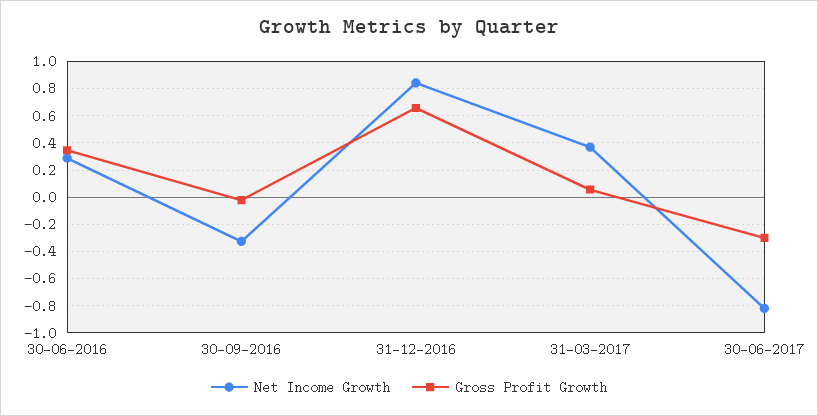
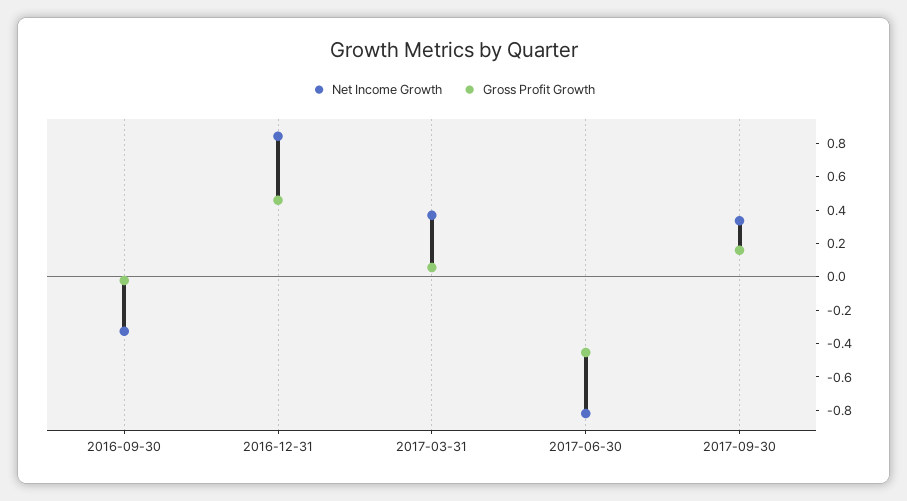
Net Income Growth, 30-06-2016: 0.3 -> none
Gross Profit Growth, 30-06-2016: 0.35 -> none
Gross Profit Growth, 31-12-2016: 0.65 -> 0.45
Gross Profit Growth, 30-06-2017: -0.3 -> -0.45
Net Income Growth, 2017-09-30: none -> 0.35
Gross Profit Growth, 2017-09-30: none -> 0.15

